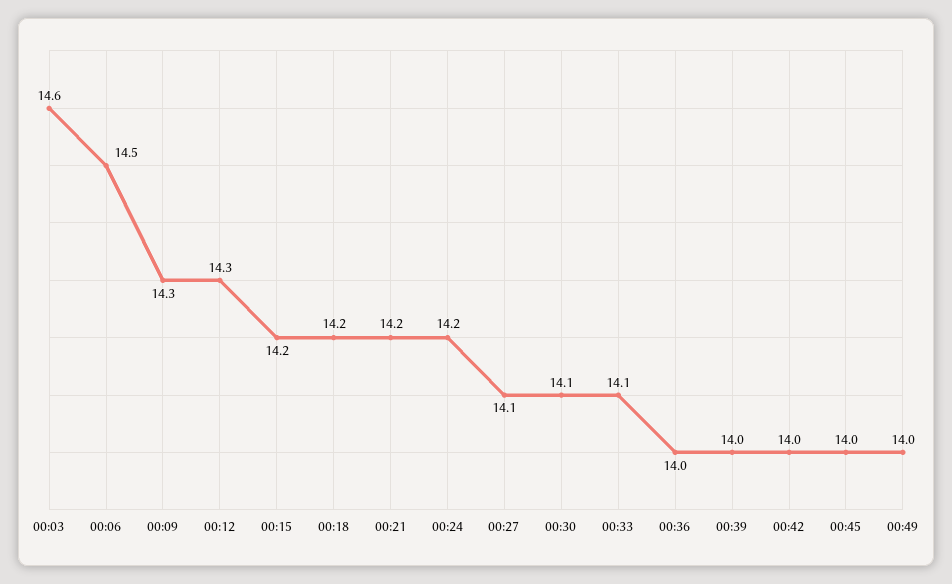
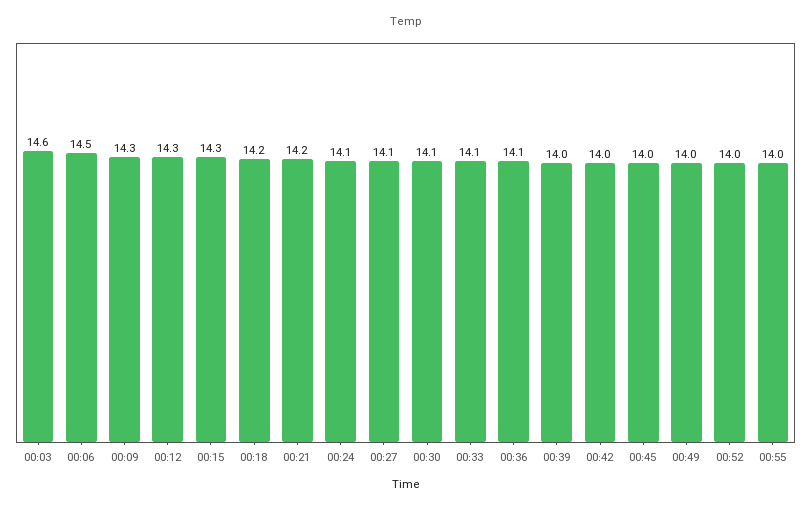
00:15: 14.2 -> 14.3
00:24: 14.2 -> 14.1
00:36: 14 -> 14.1
00:52: none -> 14
00:55: none -> 14

